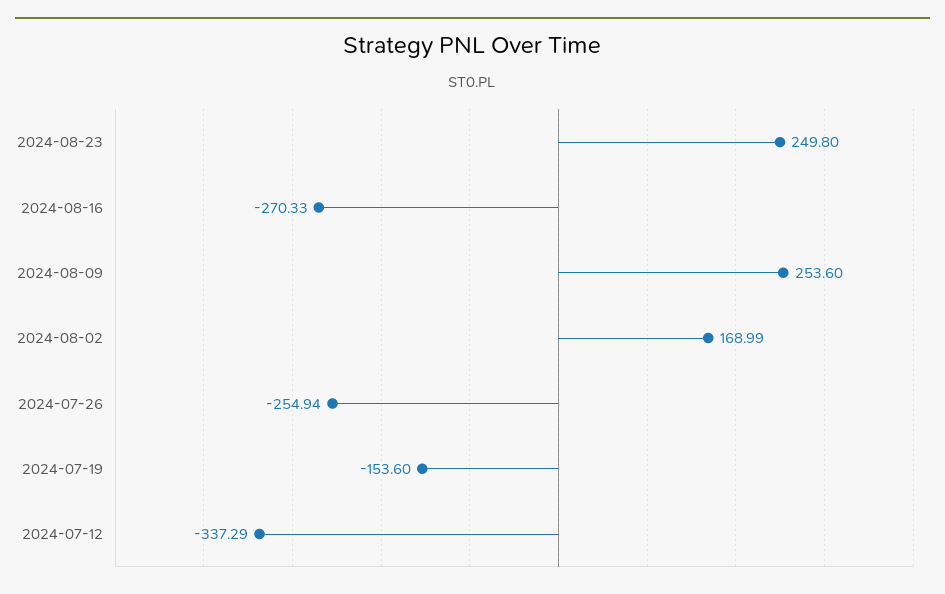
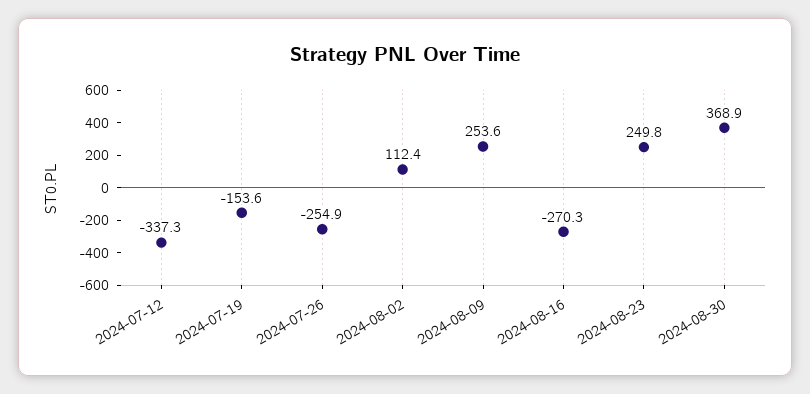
2024-08-02: 168.99 -> 112.4
2024-08-30: none -> 368.9

